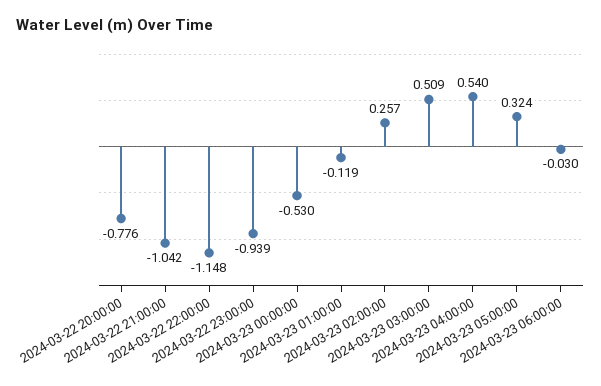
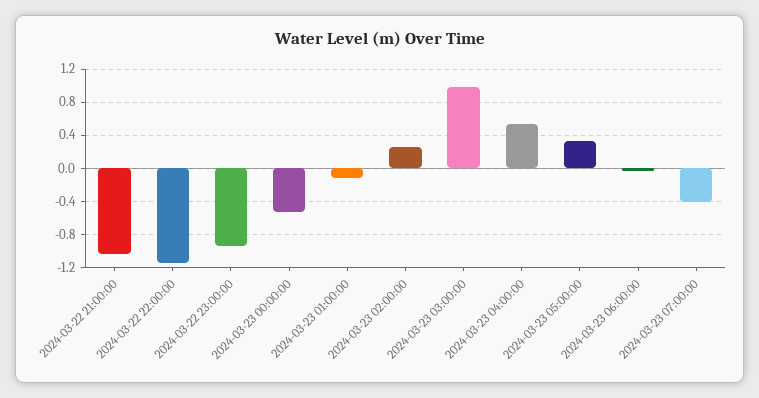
2024-03-22 20:00:00: -0.776 -> none
2024-03-23 03:00:00: 0.509 -> 1
2024-03-23 07:00:00: none -> -0.4

